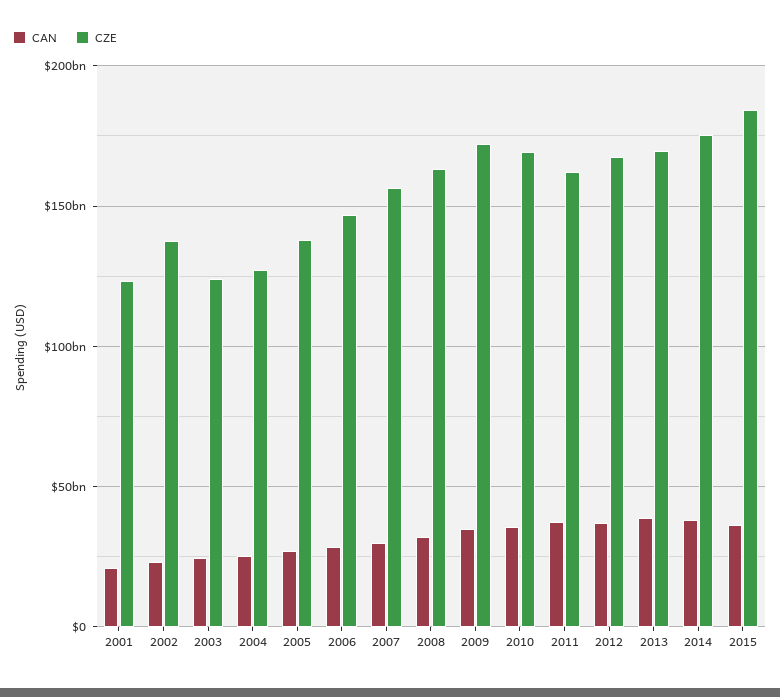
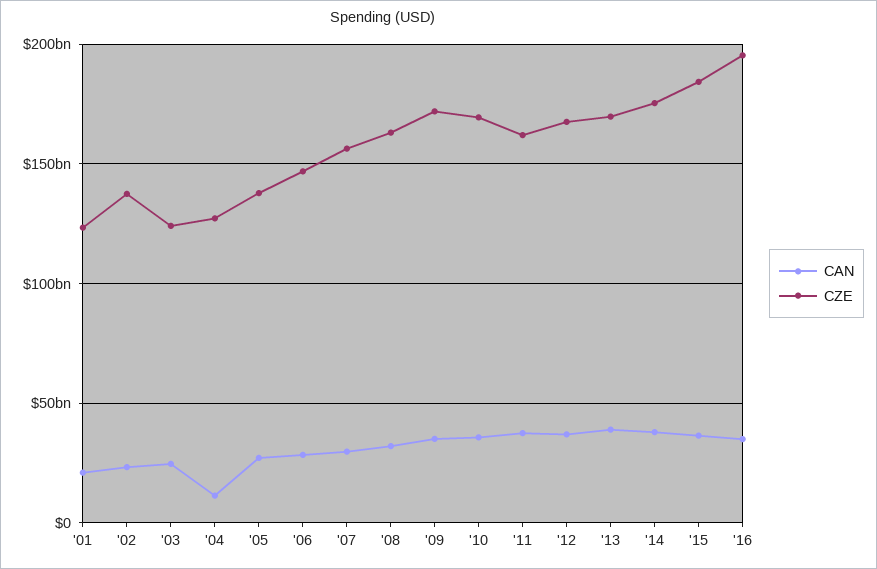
CAN, 2004: 25000000000 -> 10000000000
CAN, '16: none -> 35000000000
CZE, '16: none -> 195000000000

